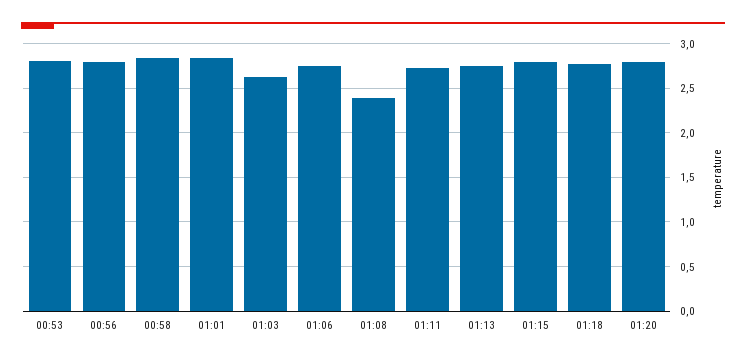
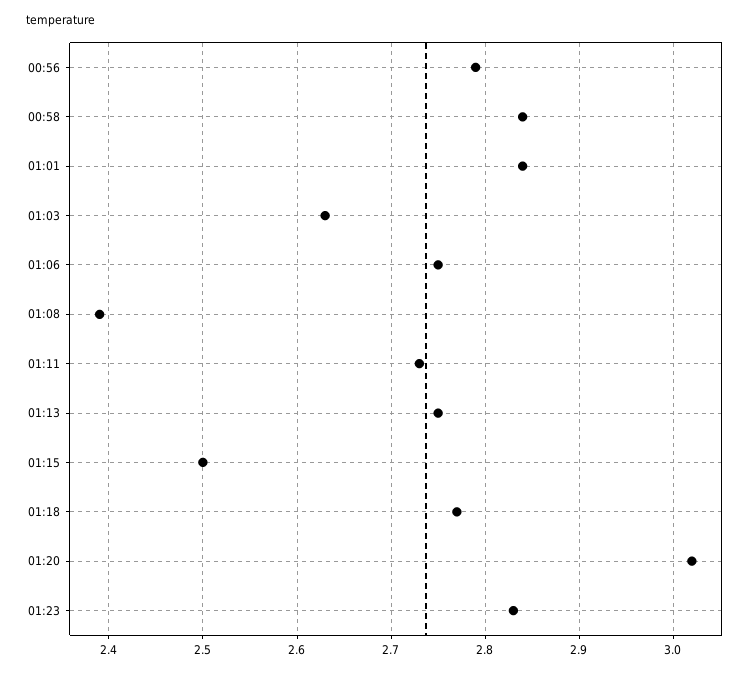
00:53: 2.8 -> none
01:15: 2.8 -> 2.5
01:20: 2.8 -> 3.02
01:23: none -> 2.83

